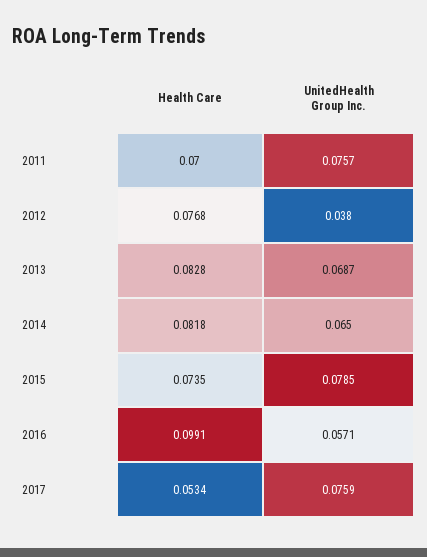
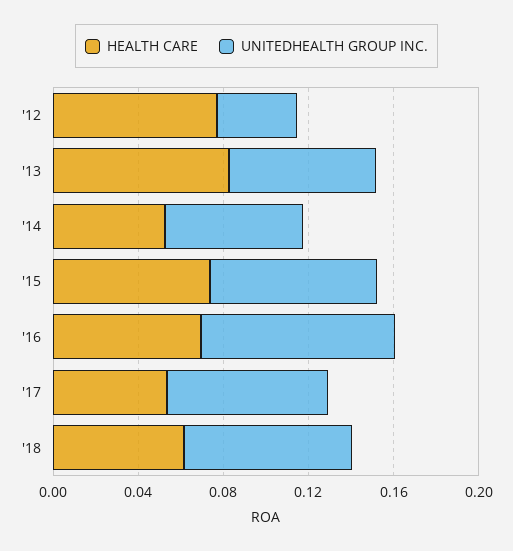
Health Care, 2011: 0.07 -> none
UnitedHealth Group Inc., 2011: 0.0757 -> none
Health Care, 2014: 0.0818 -> 0.05
Health Care, 2016: 0.0991 -> 0.07
UnitedHealth Group Inc., 2016: 0.0571 -> 0.09
Health Care, '18: none -> 0.06
UnitedHealth Group Inc., '18: none -> 0.08

